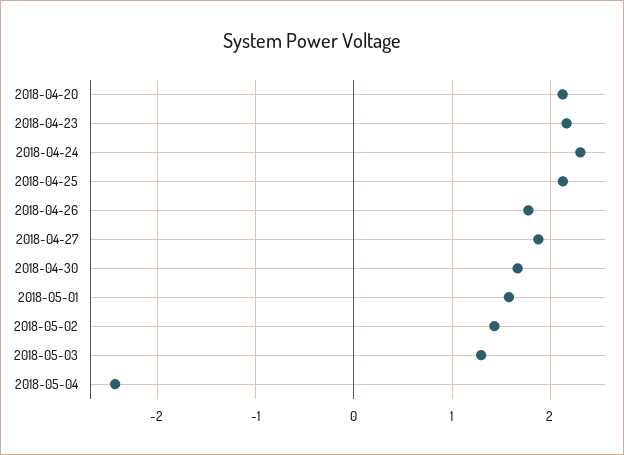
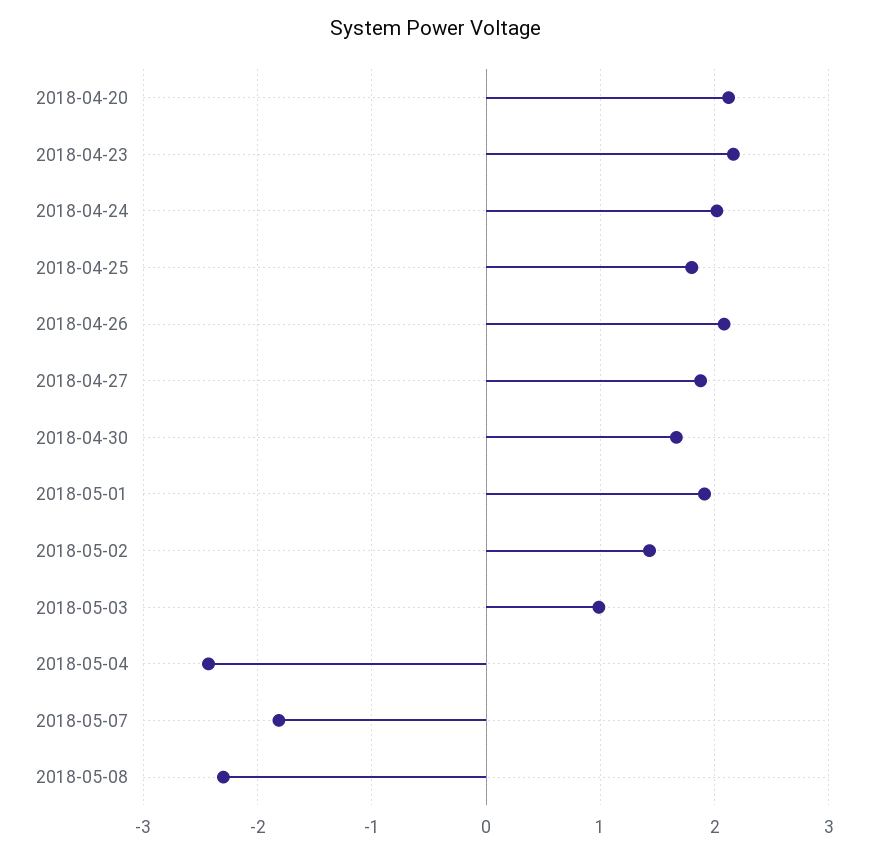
2018-04-24: 2.3 -> 2
2018-04-25: 2.1 -> 1.8
2018-04-26: 1.8 -> 2.1
2018-05-01: 1.6 -> 1.9
2018-05-03: 1.3 -> 1
2018-05-07: none -> -1.8
2018-05-08: none -> -2.3

